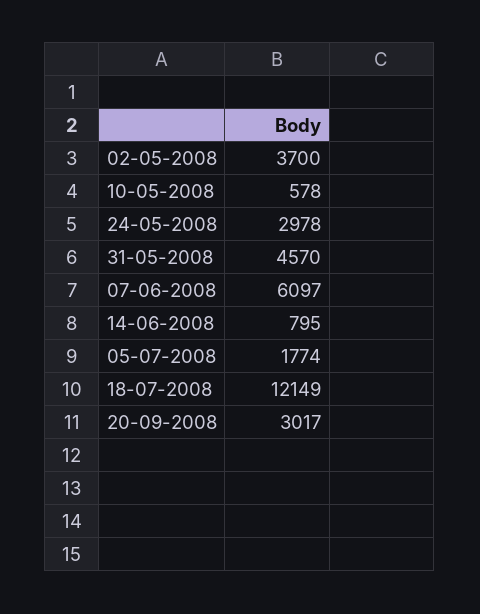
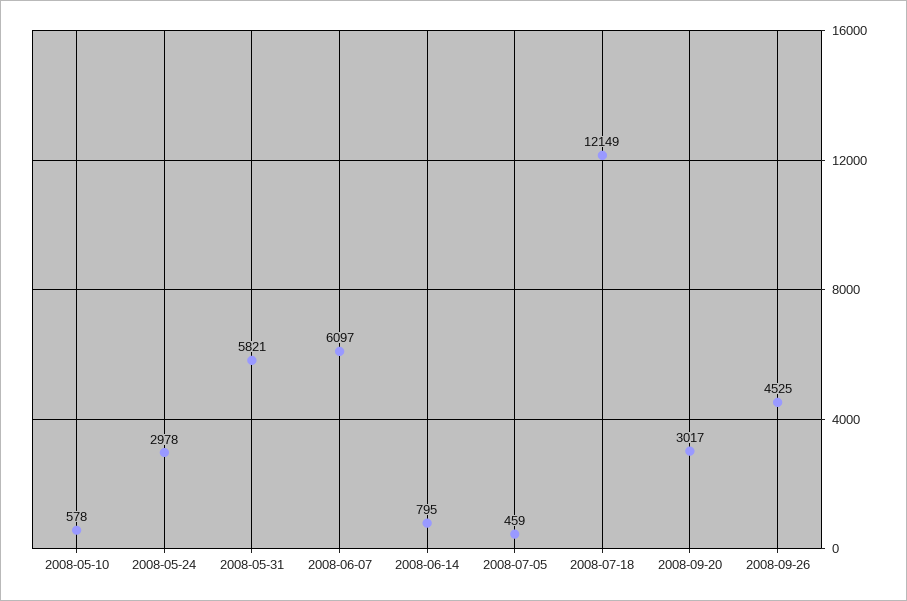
02-05-2008: 3700 -> none
31-05-2008: 4570 -> 5821
05-07-2008: 1774 -> 459
2008-09-26: none -> 4525

